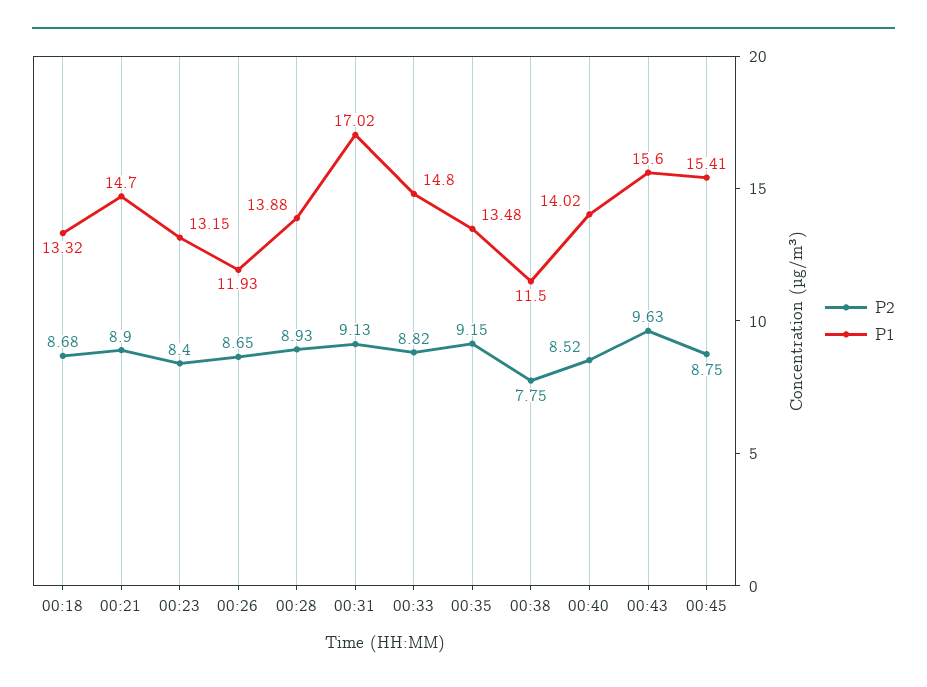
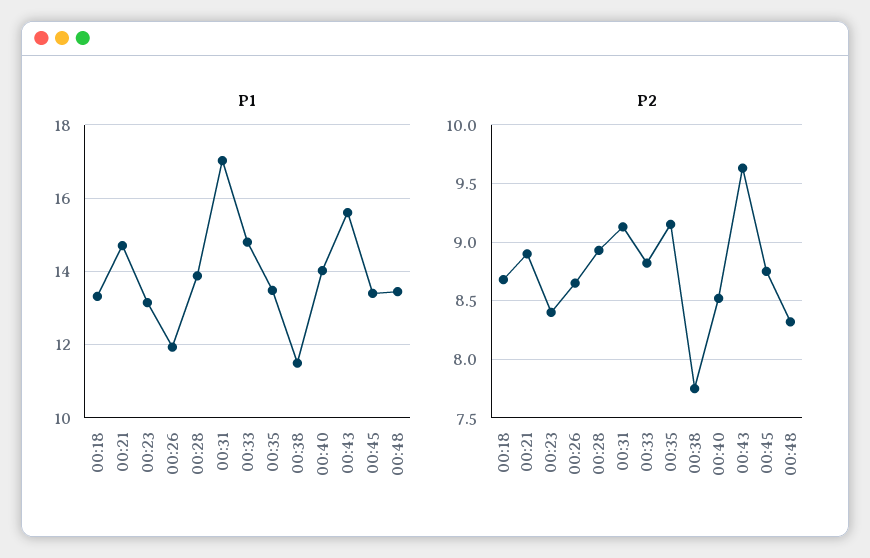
P1, 00:45: 15.41 -> 13.4
P1, 00:48: none -> 13.4
P2, 00:48: none -> 8.3

